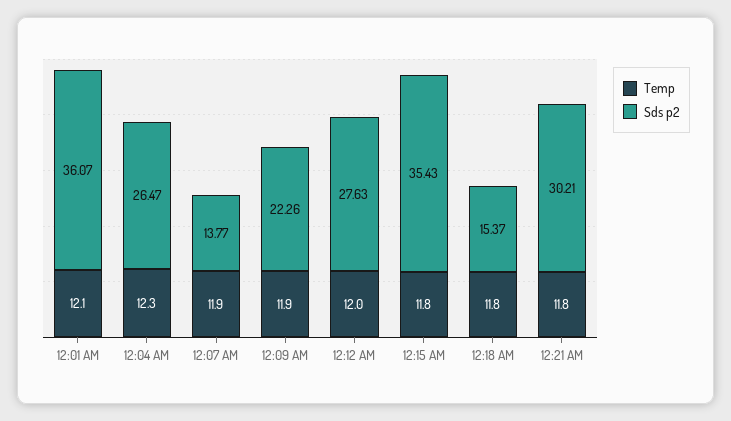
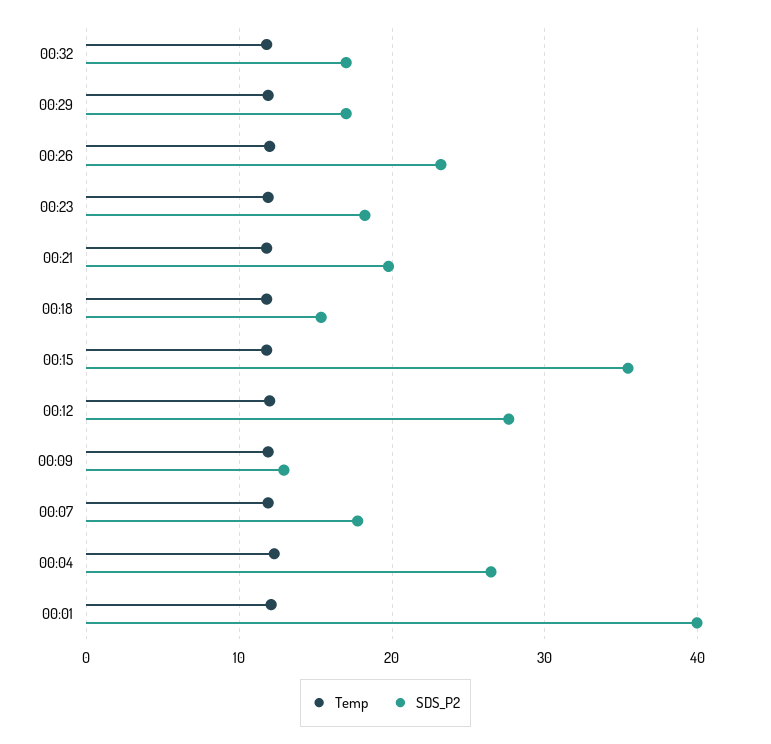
Sds p2, 12:01 AM: 36.07 -> 40
Sds p2, 12:07 AM: 13.77 -> 18
Sds p2, 12:09 AM: 22.26 -> 13
Sds p2, 12:21 AM: 30.21 -> 20
Temp, 00:32: none -> 12
Sds p2, 00:32: none -> 17
Temp, 00:29: none -> 12
Sds p2, 00:29: none -> 17
Temp, 00:26: none -> 12
Sds p2, 00:26: none -> 23
Temp, 00:23: none -> 12
Sds p2, 00:23: none -> 18

